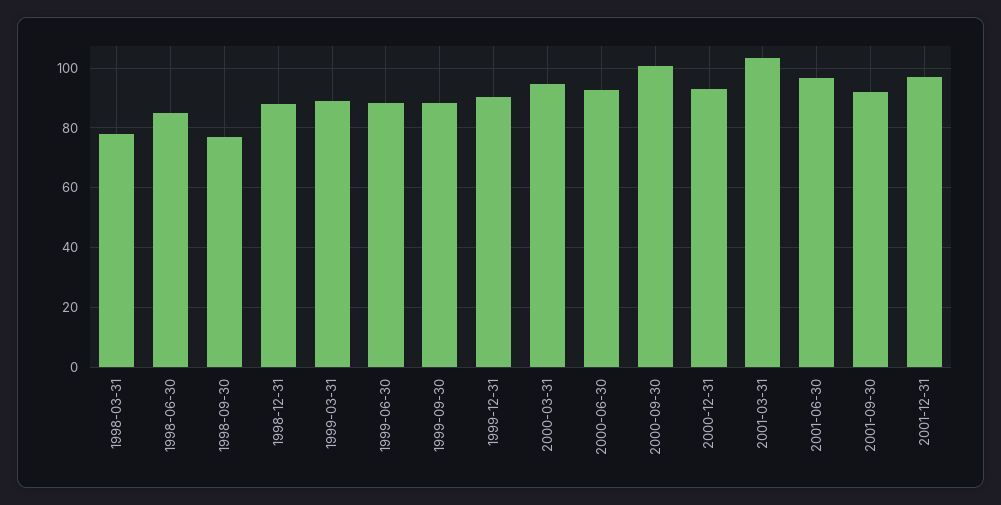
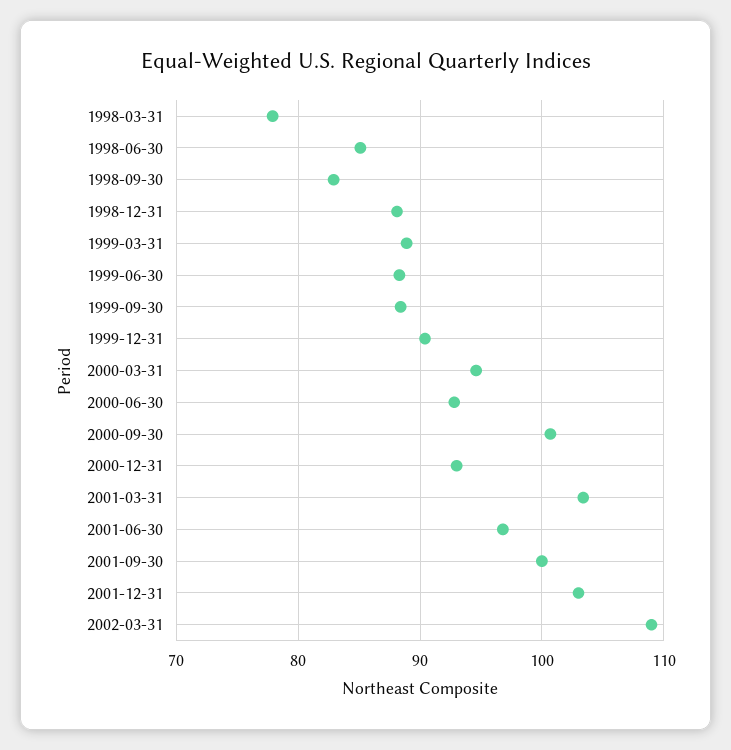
1998-09-30: 77.5 -> 83
2001-09-30: 92.5 -> 100
2001-12-31: 97.5 -> 103
2002-03-31: none -> 109

